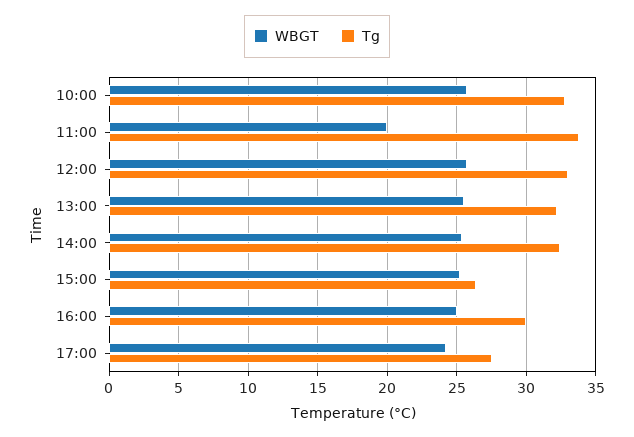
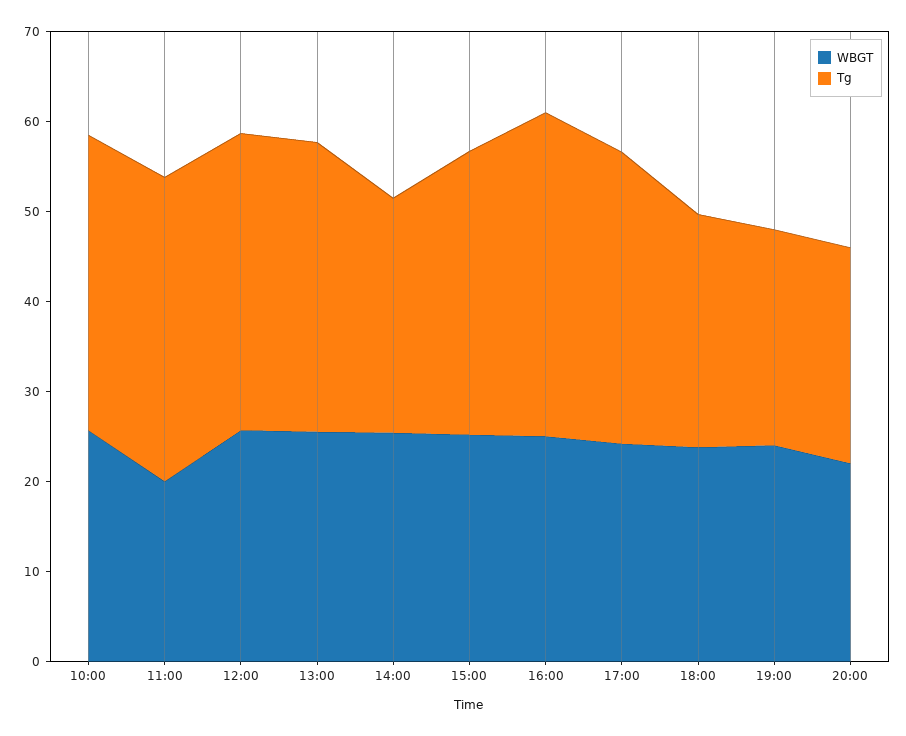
Tg, 14:00: 32.5 -> 26
Tg, 15:00: 26.5 -> 32
Tg, 16:00: 30 -> 36
Tg, 17:00: 27.5 -> 32
WBGT, 18:00: none -> 24
Tg, 18:00: none -> 26
WBGT, 19:00: none -> 24
Tg, 19:00: none -> 24
WBGT, 20:00: none -> 22
Tg, 20:00: none -> 24

